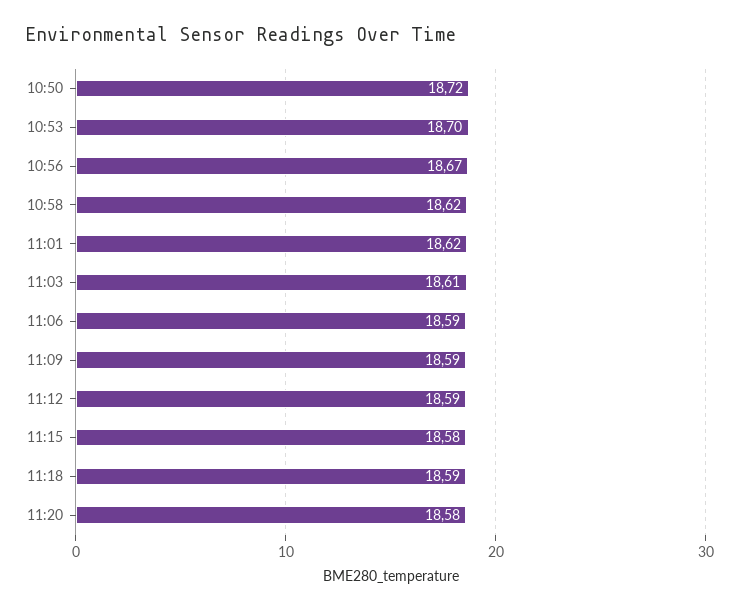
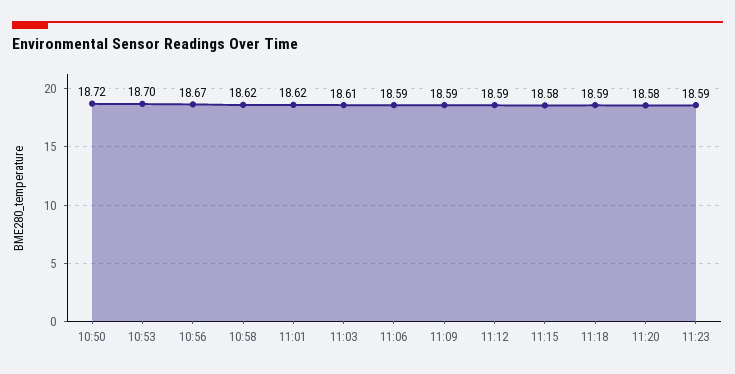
11:23: none -> 18.59

